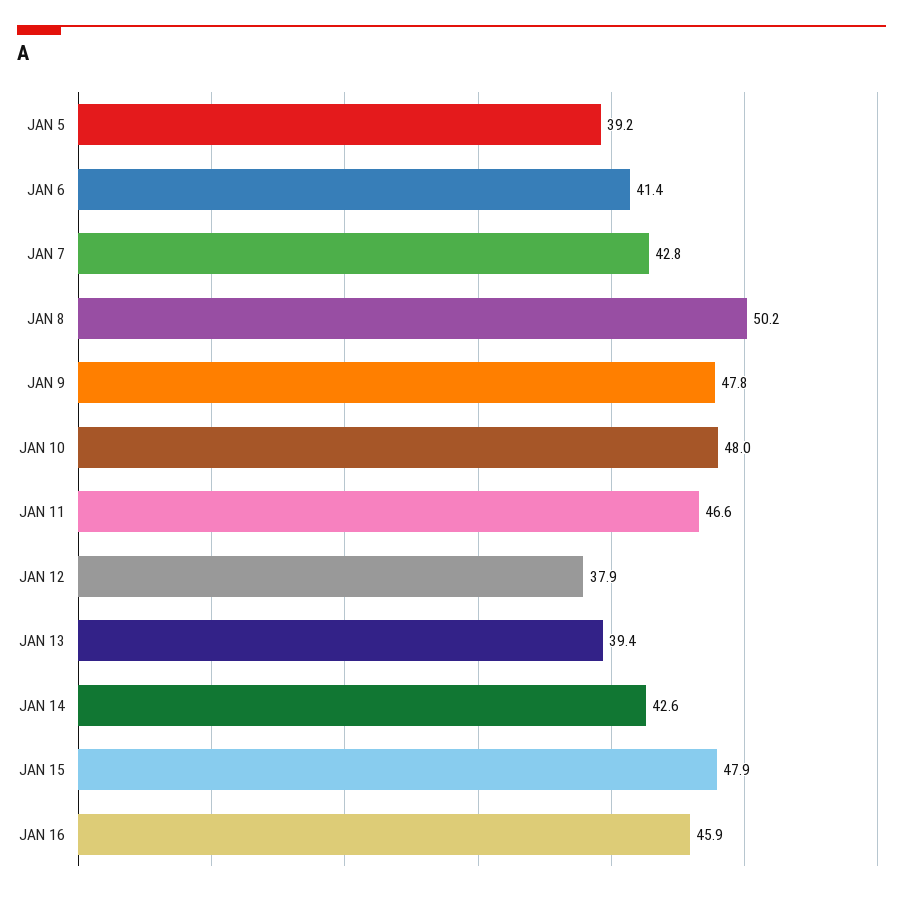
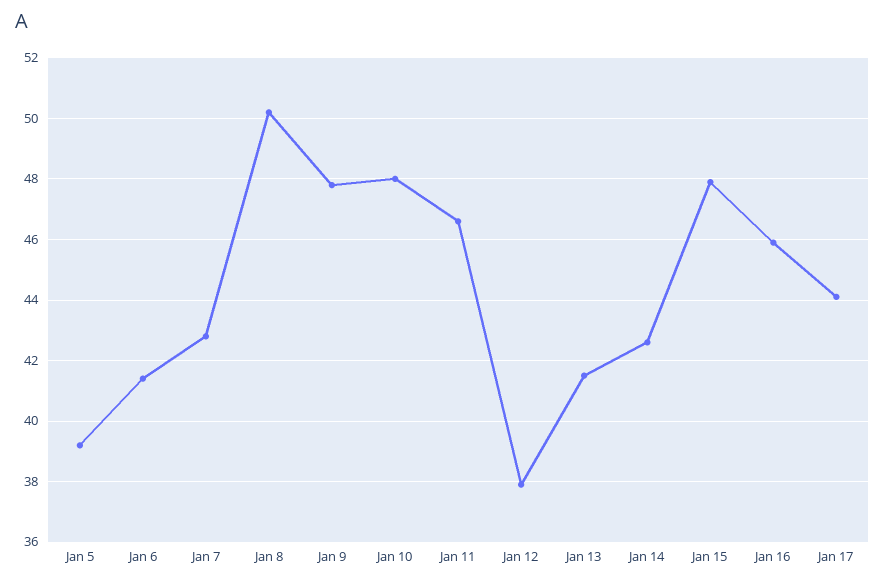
JAN 13: 39.4 -> 41.5
Jan 17: none -> 44

